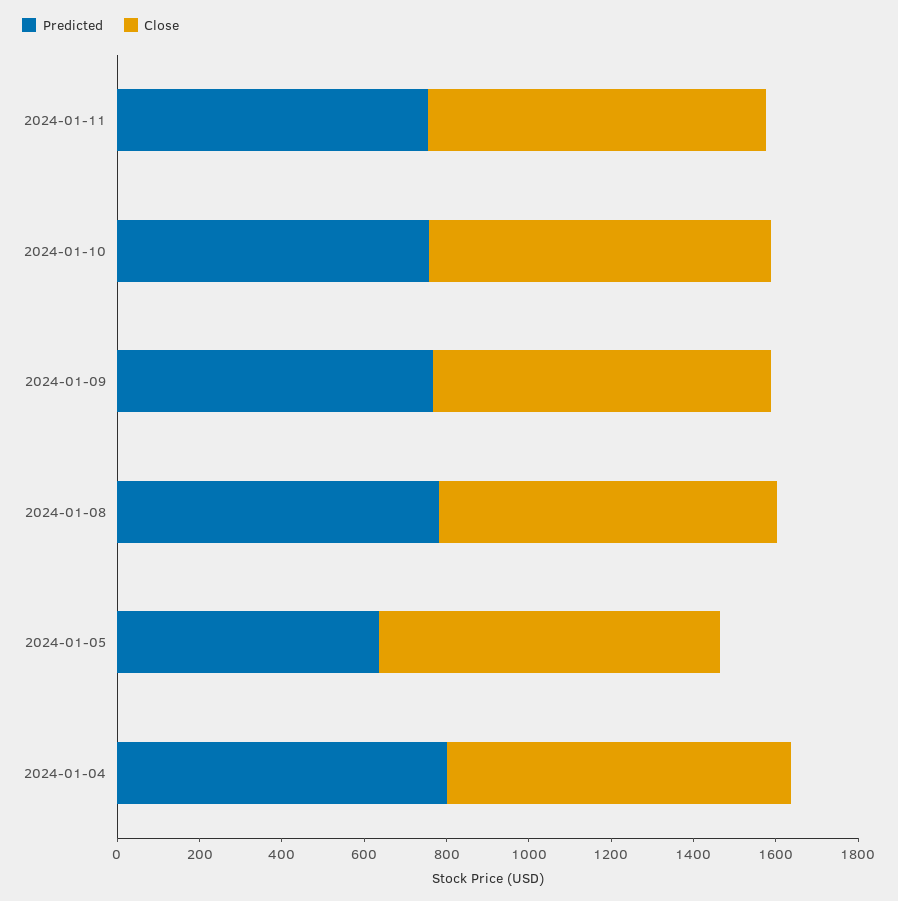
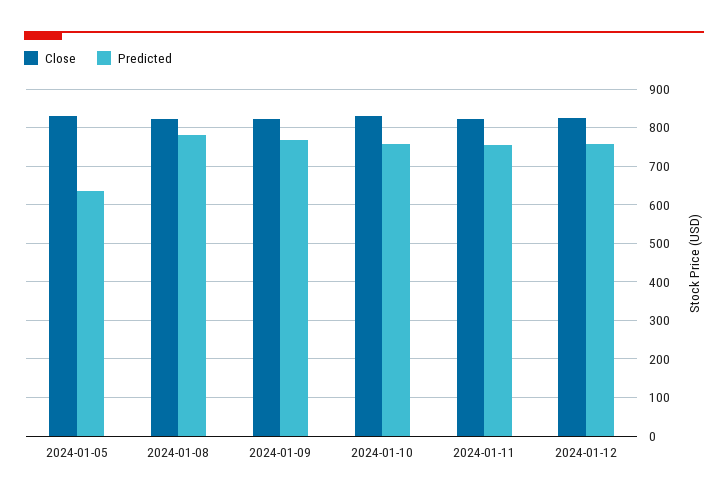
Predicted, 2024-01-04: 800 -> none
Close, 2024-01-04: 850 -> none
Close, 2024-01-12: none -> 820
Predicted, 2024-01-12: none -> 760

